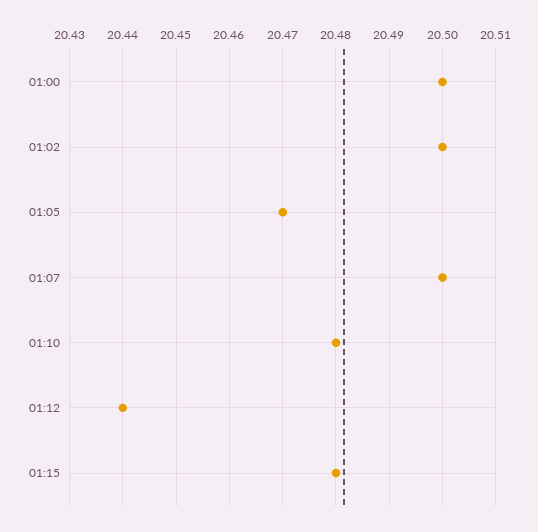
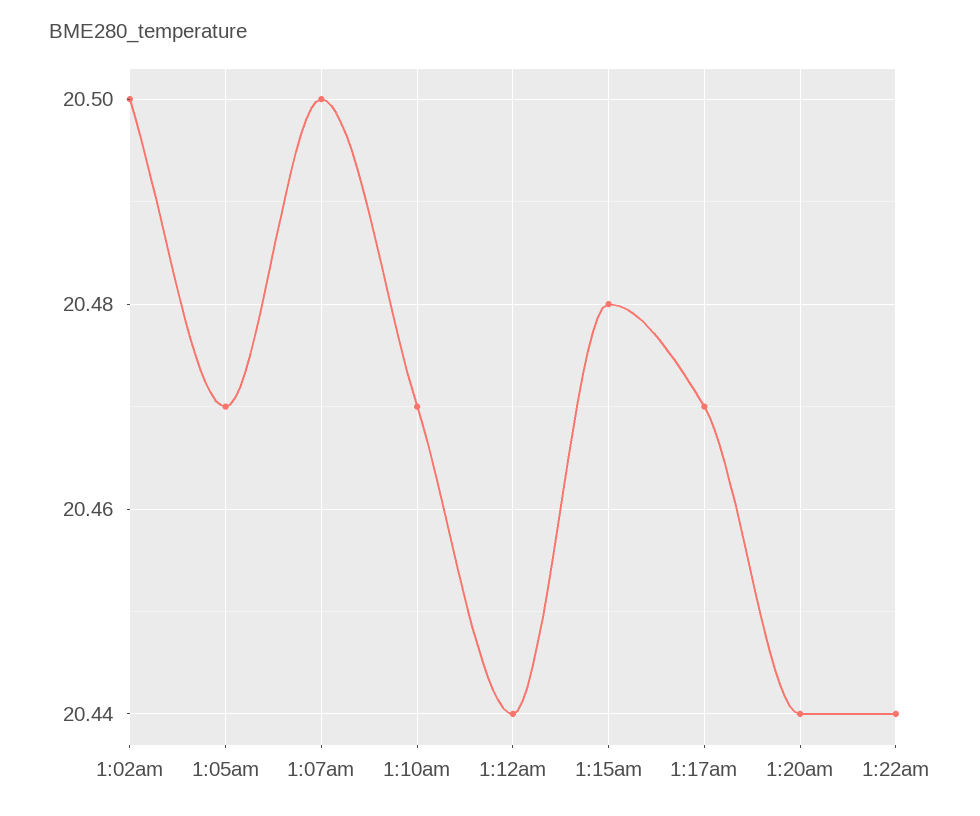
01:00: 20.5 -> none
01:10: 20.48 -> 20.47
1:17am: none -> 20.47
1:20am: none -> 20.44
1:22am: none -> 20.44

